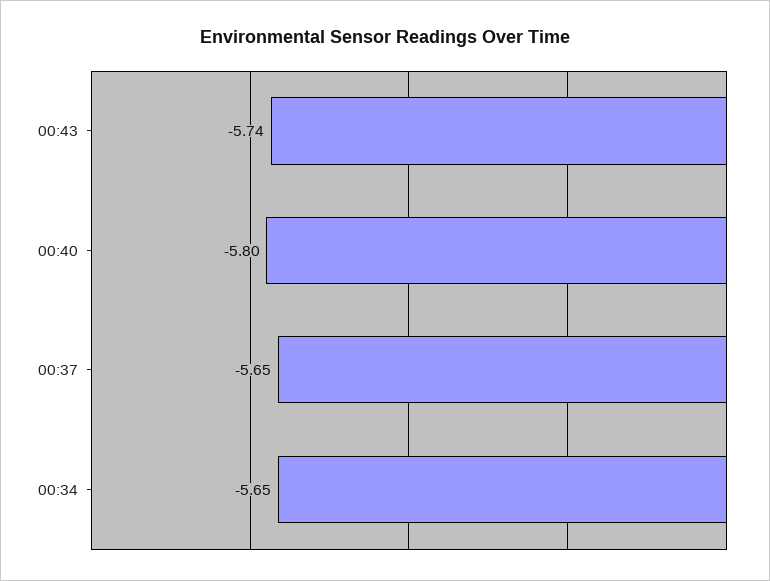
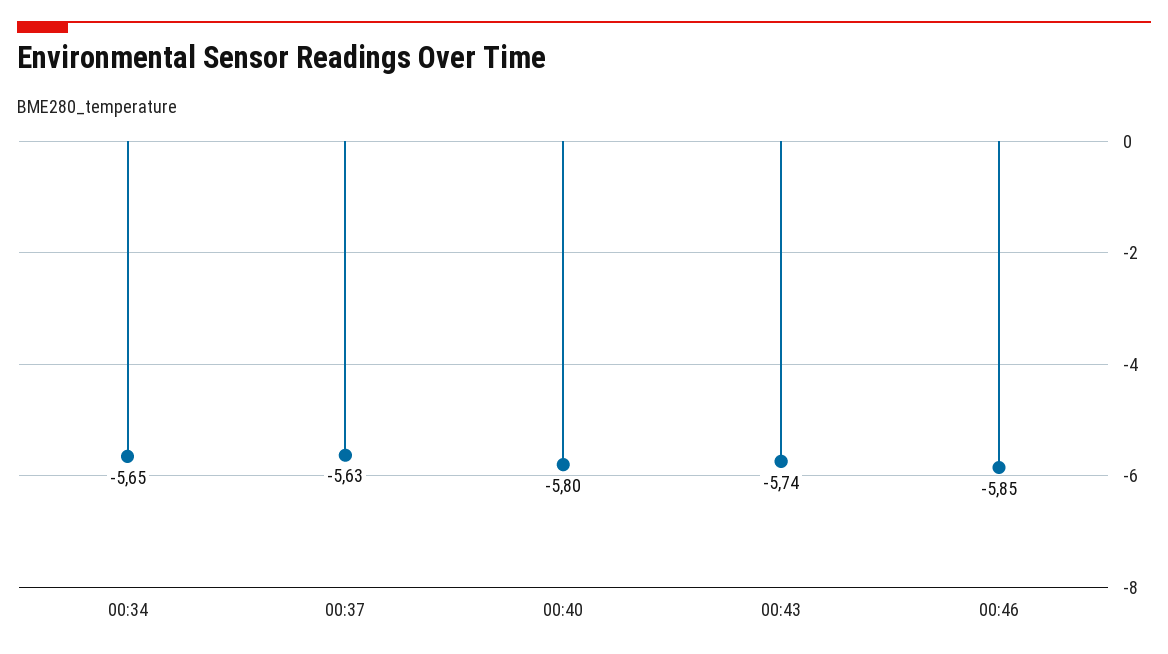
00:37: -5.65 -> -5.63
00:46: none -> -5.85

